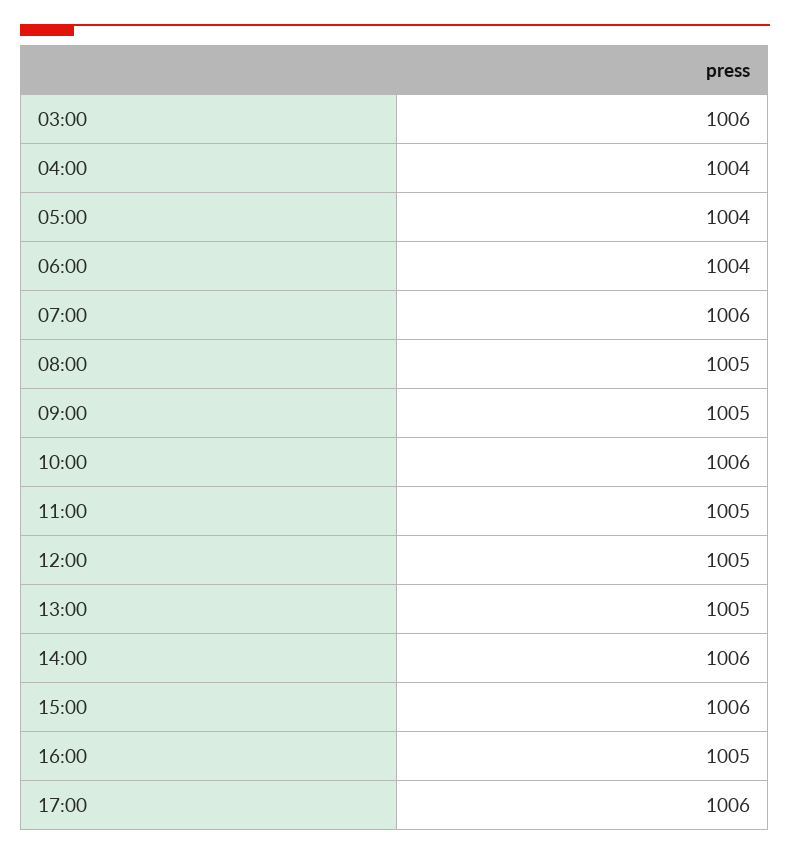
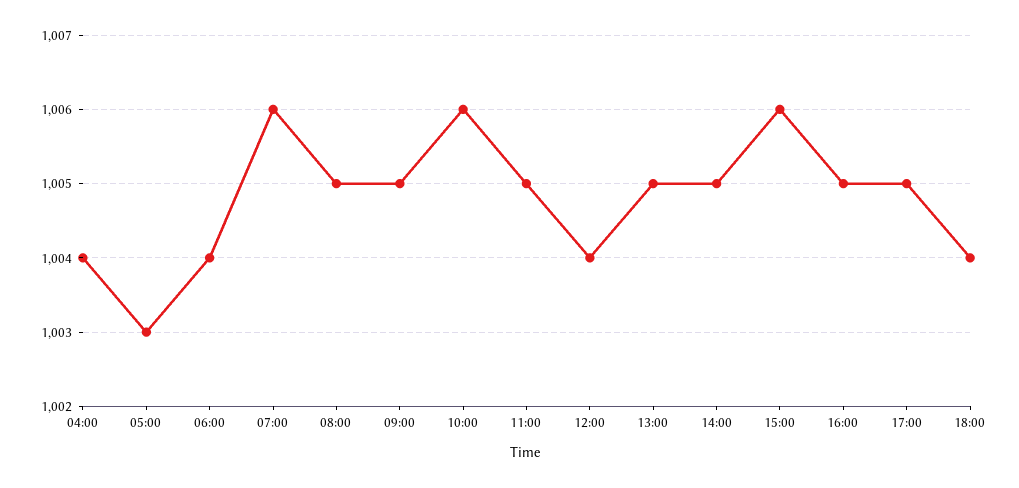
03:00: 1006 -> none
05:00: 1004 -> 1003
12:00: 1005 -> 1004
14:00: 1006 -> 1005
17:00: 1006 -> 1005
18:00: none -> 1004

